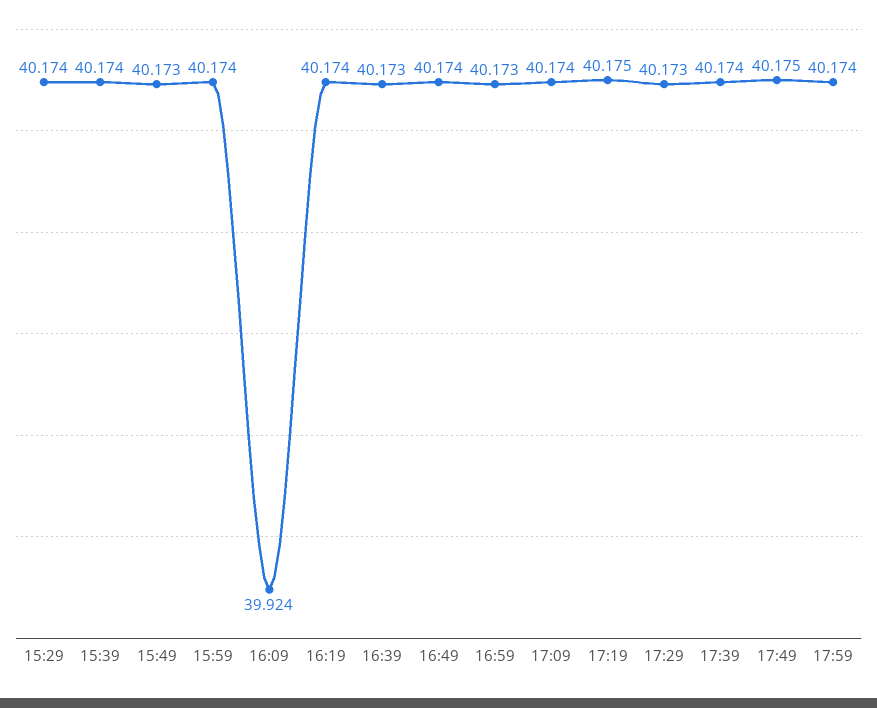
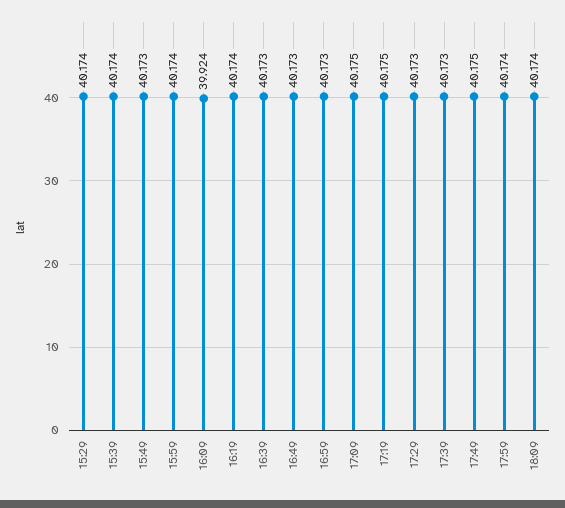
16:49: 40.174 -> 40.173
17:09: 40.174 -> 40.175
17:39: 40.174 -> 40.173
18:09: none -> 40.174

